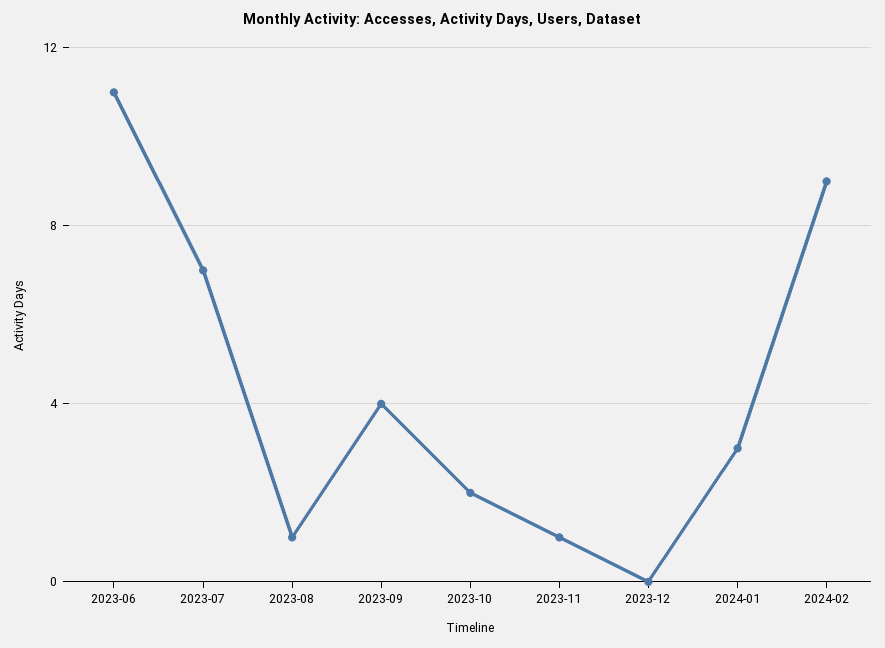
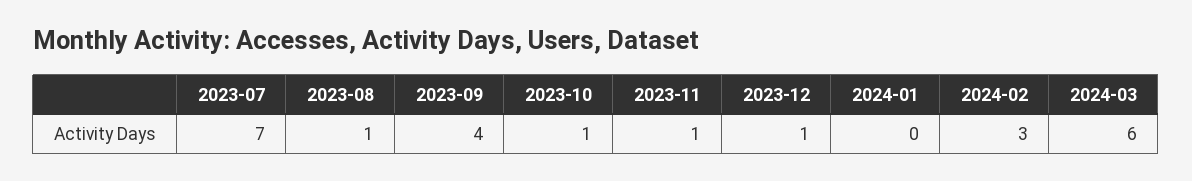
2023-06: 11 -> none
2023-10: 2 -> 1
2023-12: 0 -> 1
2024-01: 3 -> 0
2024-02: 9 -> 3
2024-03: none -> 6

